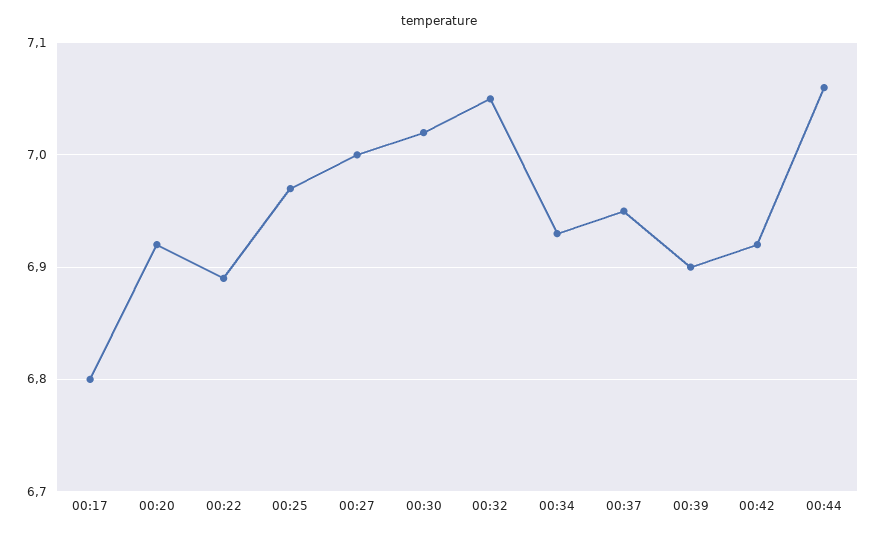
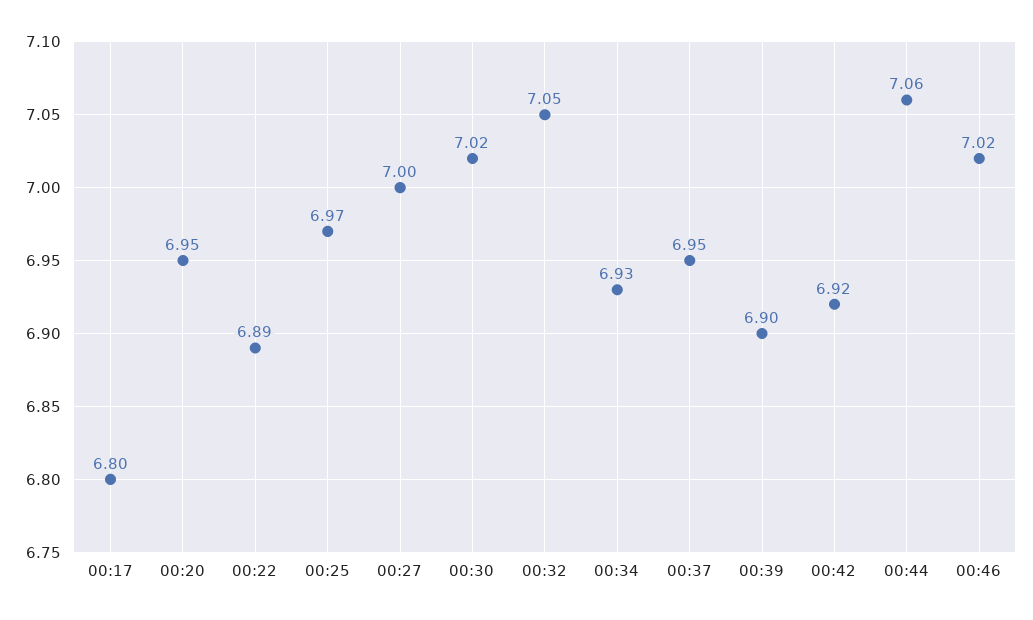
00:20: 6.92 -> 6.95
00:46: none -> 7.02

